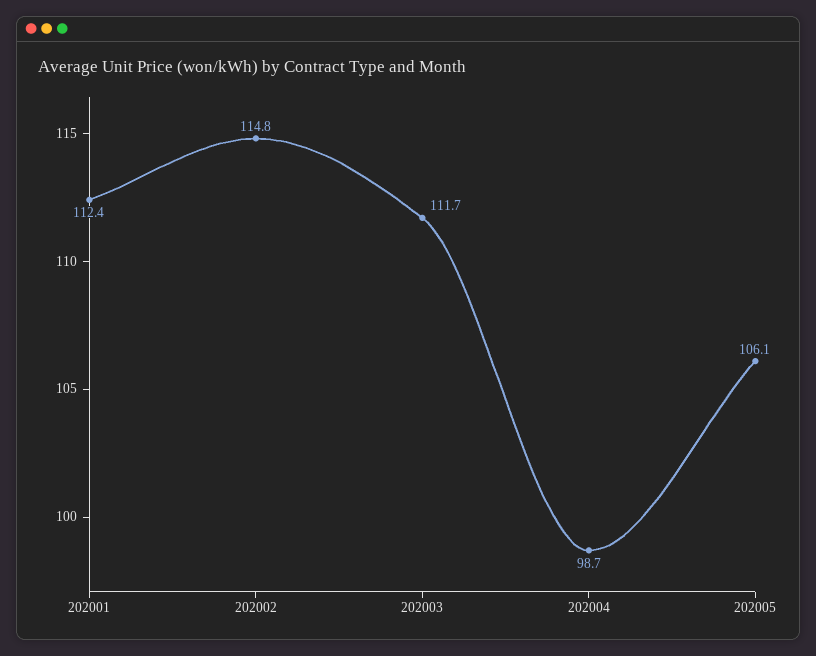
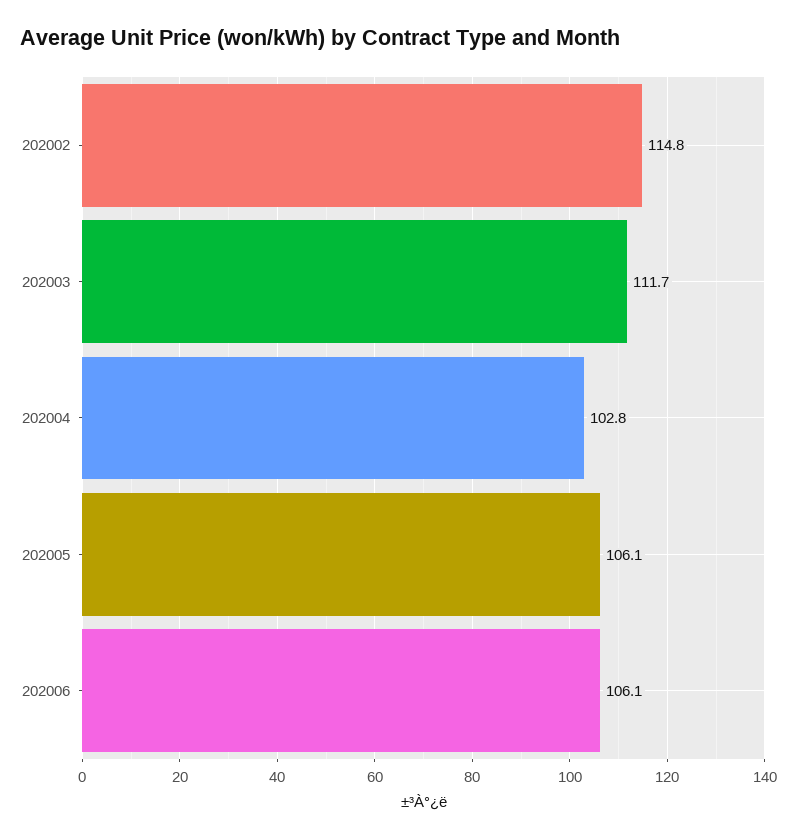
202001: 112.4 -> none
202004: 98.7 -> 102.8
202006: none -> 106.1

